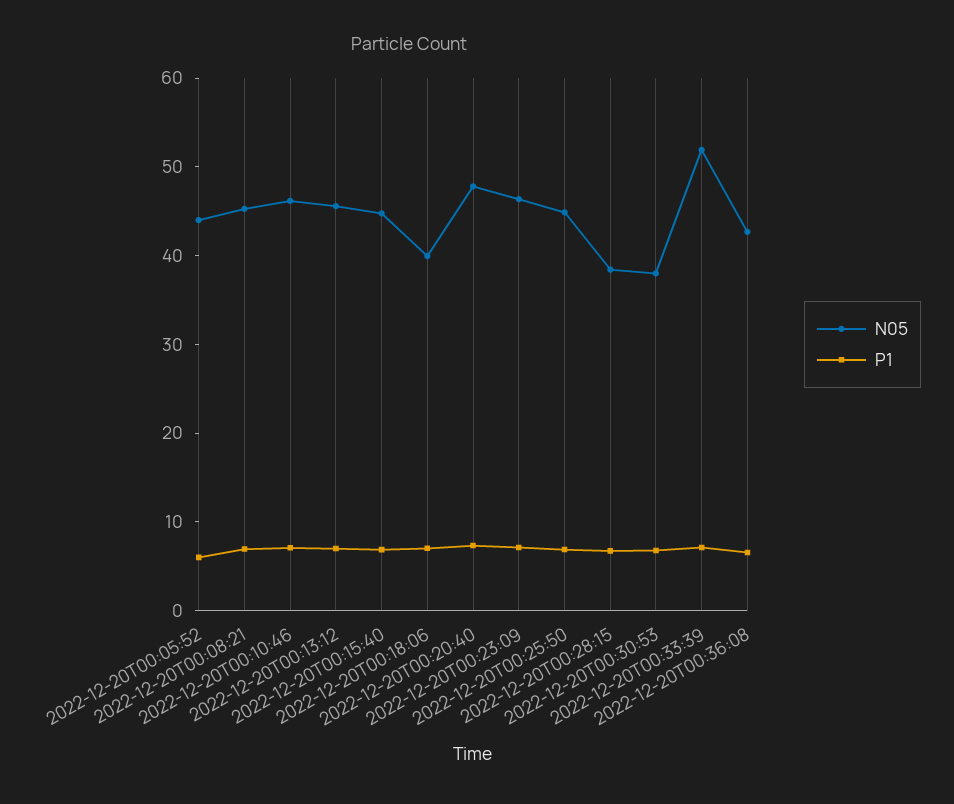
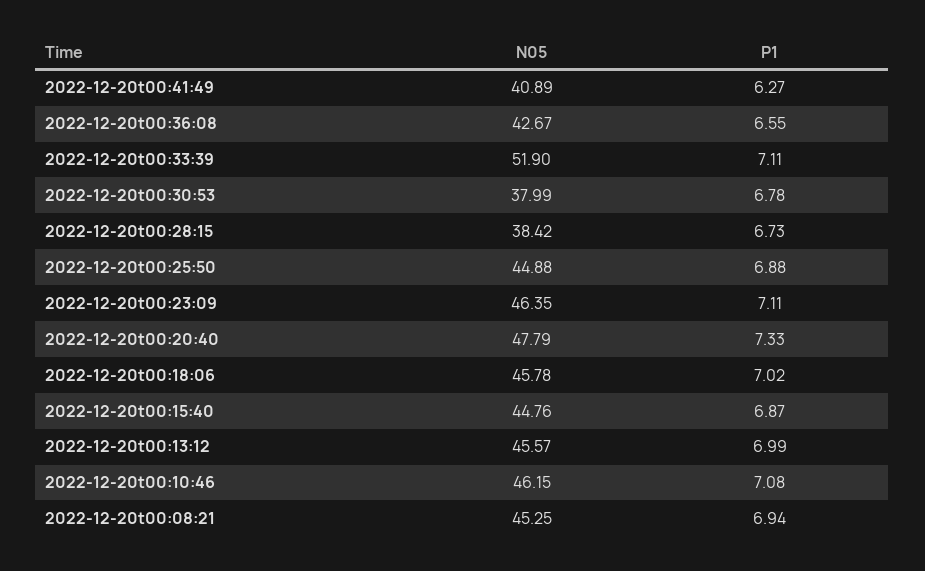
N05, 2022-12-20T00:05:52: 44 -> none
P1, 2022-12-20T00:05:52: 6 -> none
N05, 2022-12-20T00:18:06: 40 -> 45.78
N05, 2022-12-20t00:41:49: none -> 40.89
P1, 2022-12-20t00:41:49: none -> 6.27

